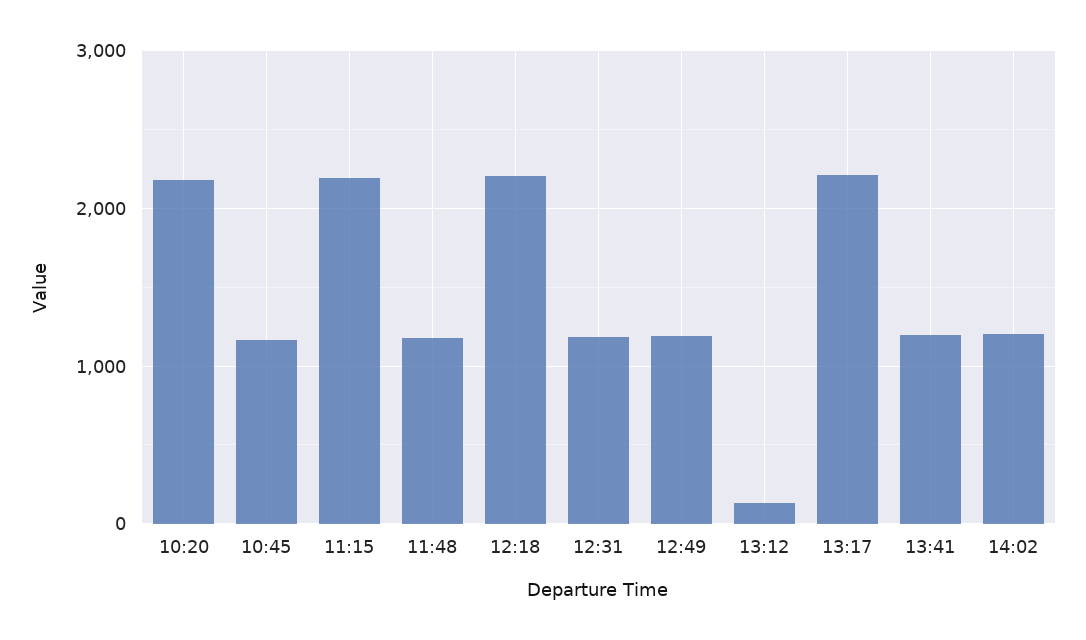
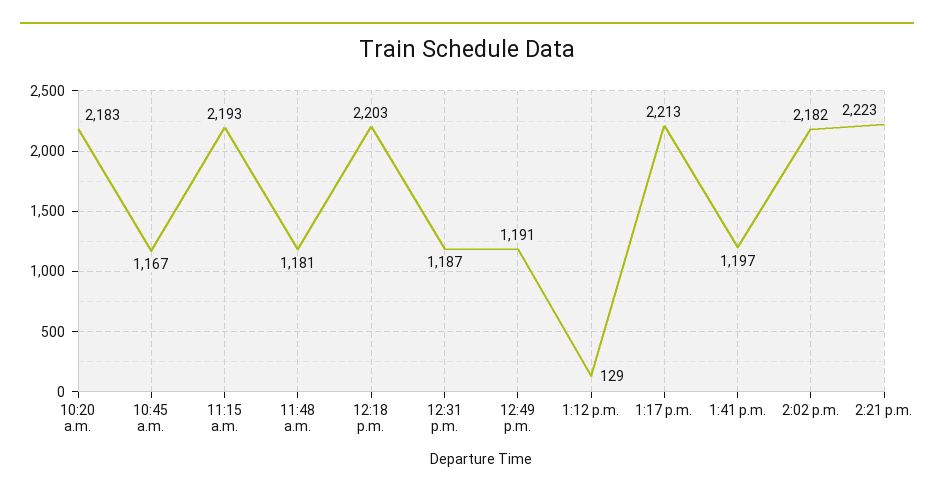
14:02: 1200 -> 2182
2:21 p.m.: none -> 2223

